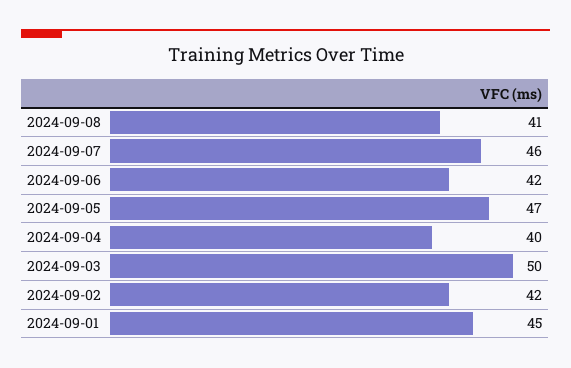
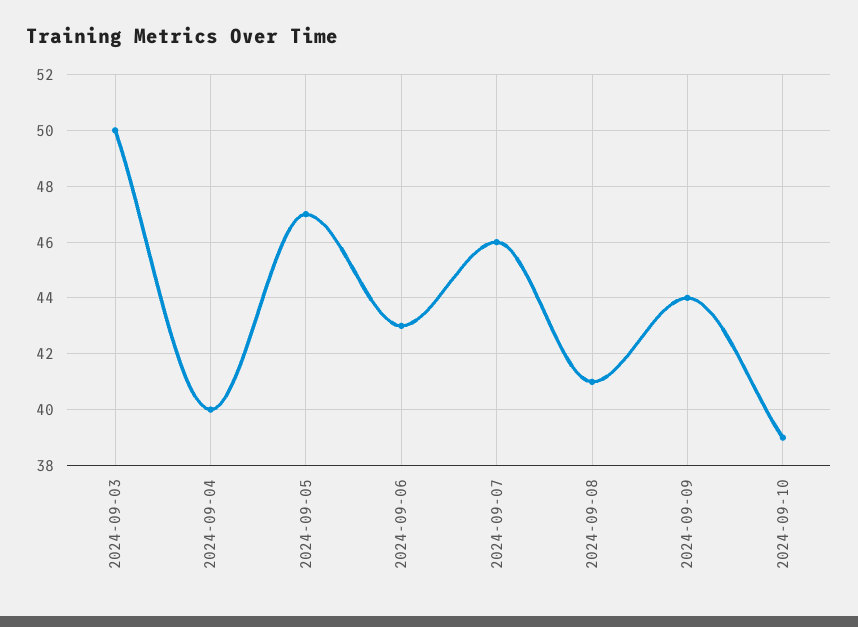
2024-09-06: 42 -> 43
2024-09-02: 42 -> none
2024-09-01: 45 -> none
2024-09-09: none -> 44
2024-09-10: none -> 39

